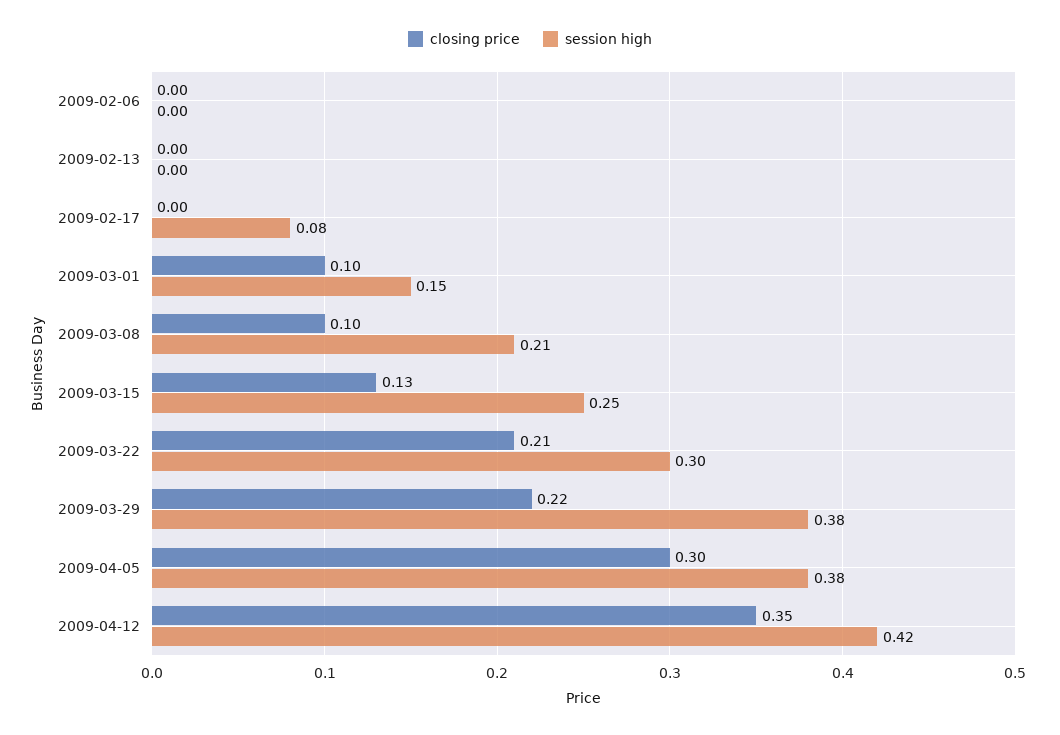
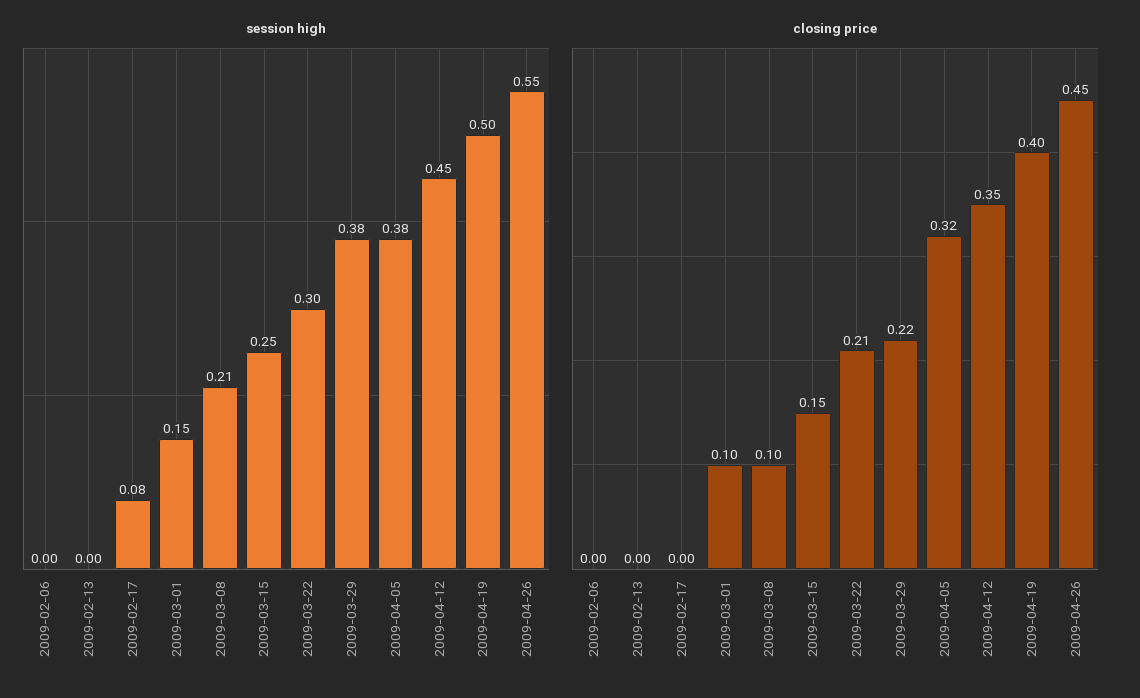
closing price, 2009-03-15: 0.13 -> 0.15
closing price, 2009-04-05: 0.3 -> 0.32
session high, 2009-04-12: 0.42 -> 0.45
session high, 2009-04-19: none -> 0.5
session high, 2009-04-26: none -> 0.55
closing price, 2009-04-19: none -> 0.4
closing price, 2009-04-26: none -> 0.45

